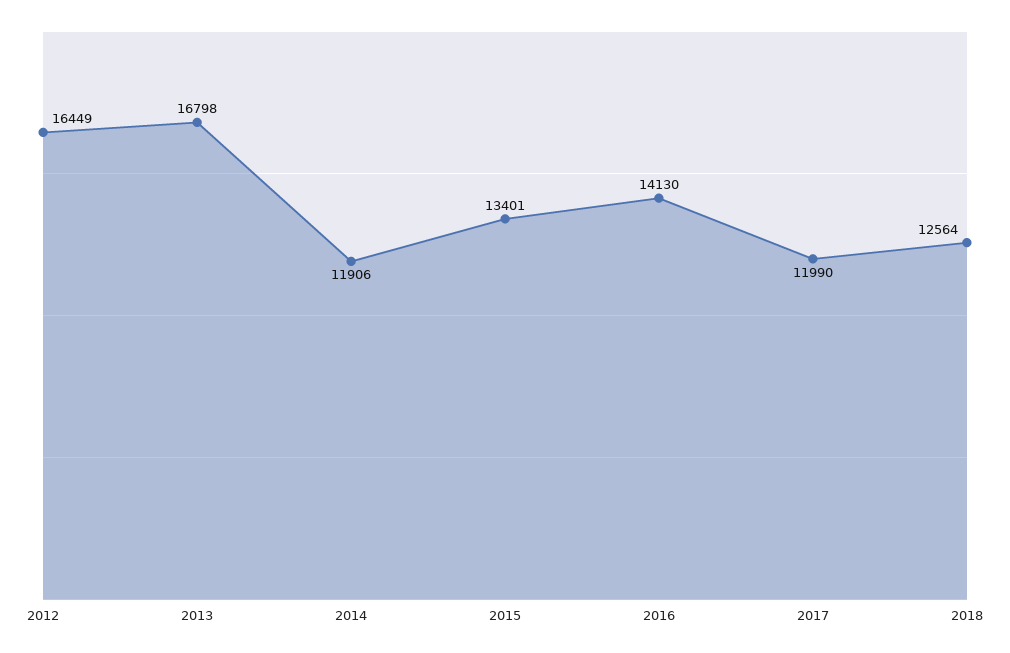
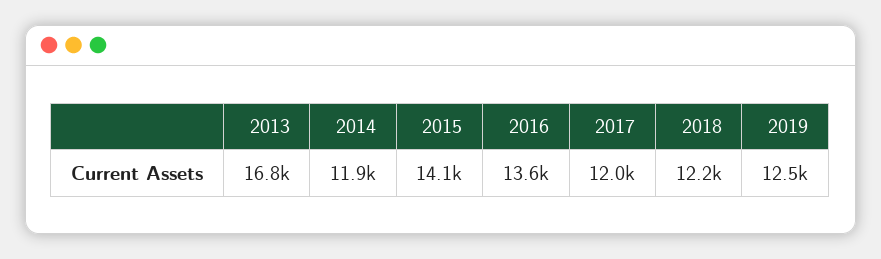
2012: 16449 -> none
2015: 13401 -> 14100
2016: 14130 -> 13600
2018: 12564 -> 12200
2019: none -> 12500

